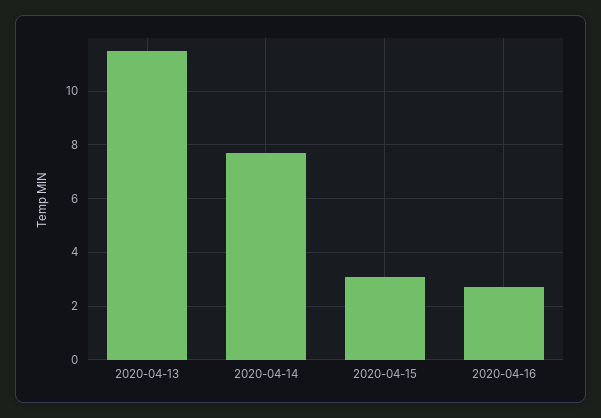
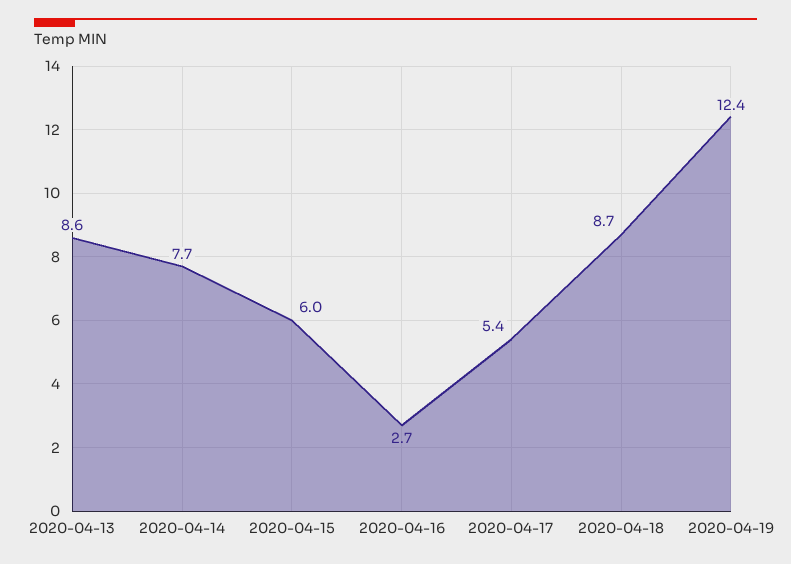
2020-04-13: 11.5 -> 8.6
2020-04-15: 3 -> 6
2020-04-17: none -> 5.4
2020-04-18: none -> 8.7
2020-04-19: none -> 12.4

